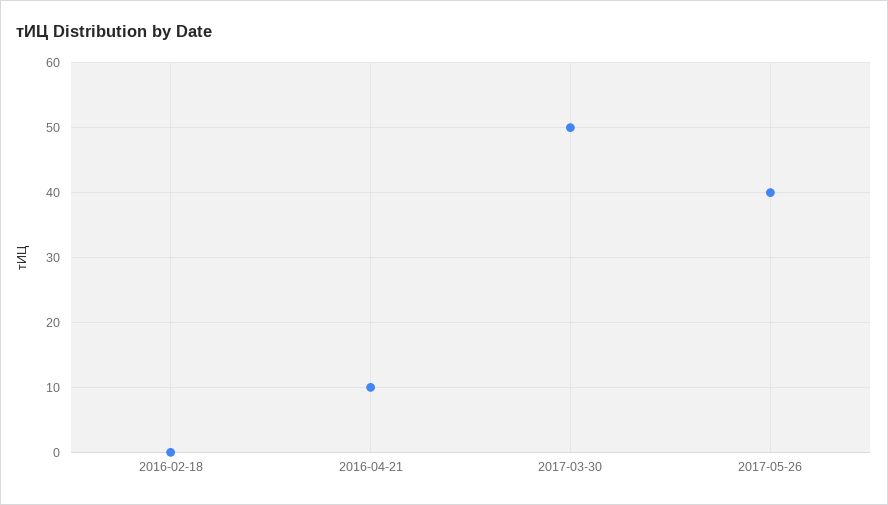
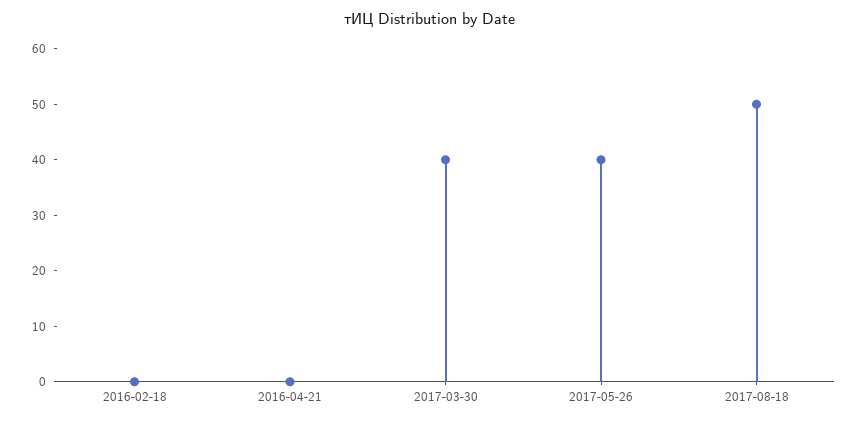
2016-04-21: 10 -> 0
2017-03-30: 50 -> 40
2017-08-18: none -> 50

